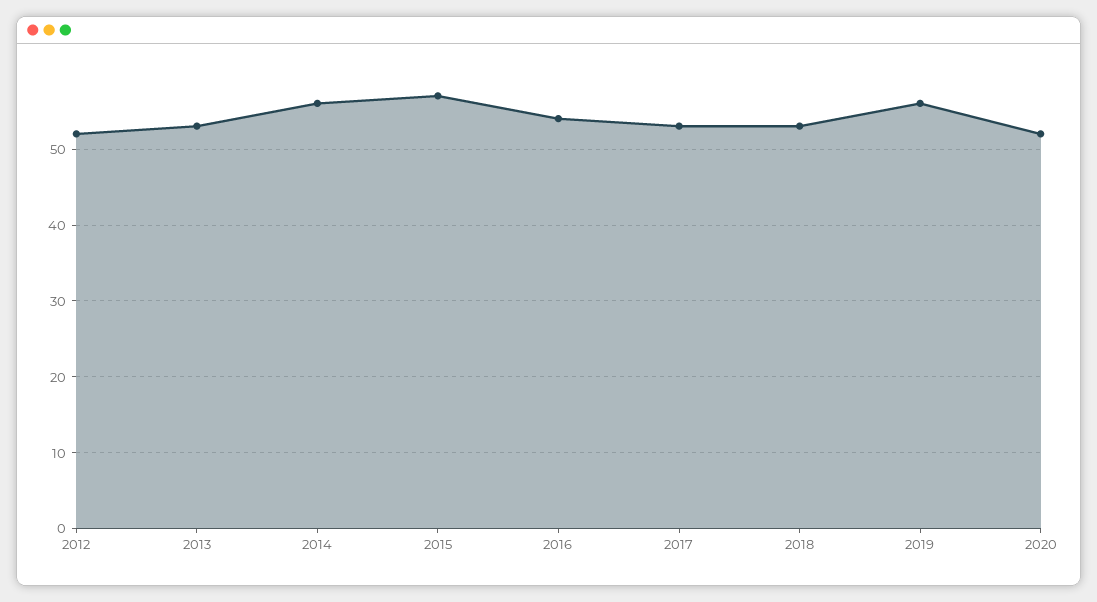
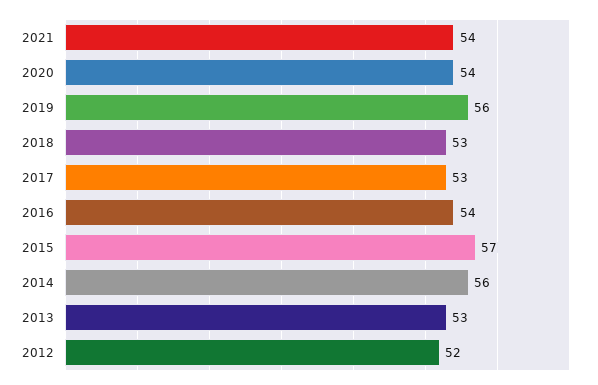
2020: 52 -> 54
2021: none -> 54

